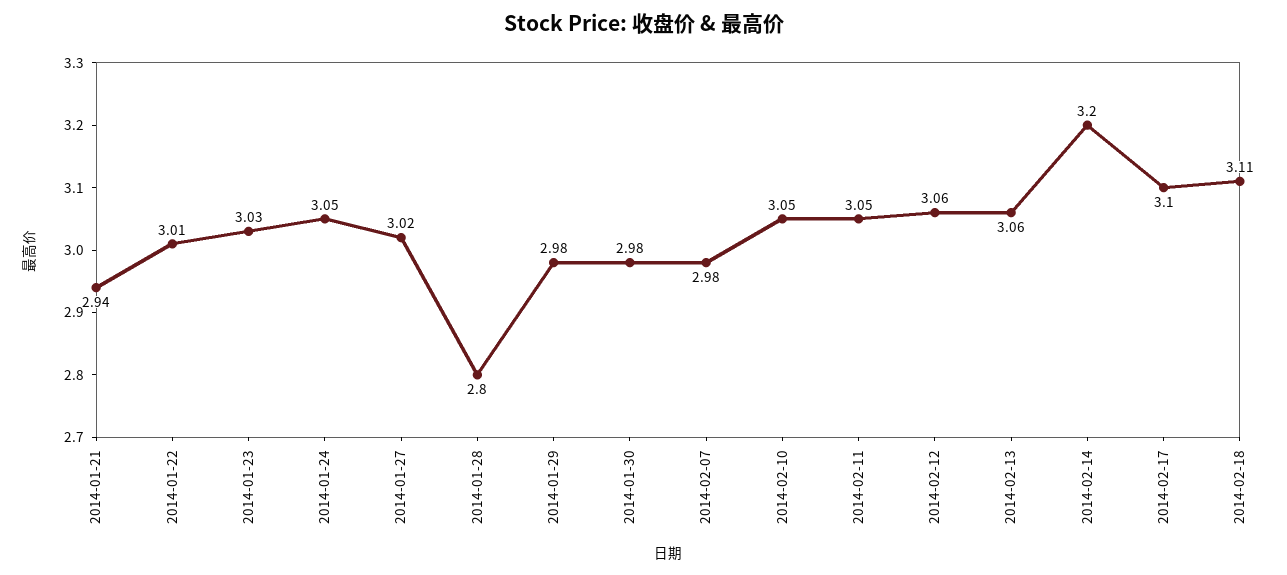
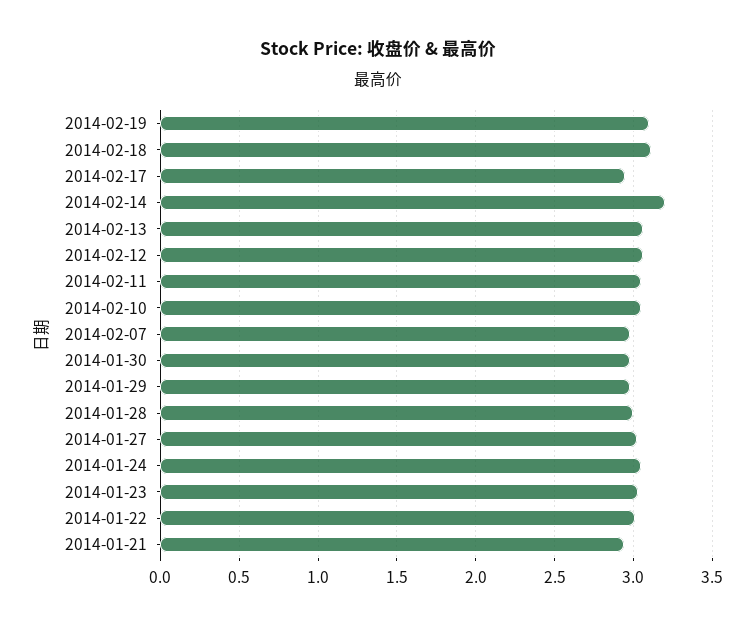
2014-01-28: 2.8 -> 3
2014-02-17: 3.1 -> 2.95
2014-02-19: none -> 3.1

